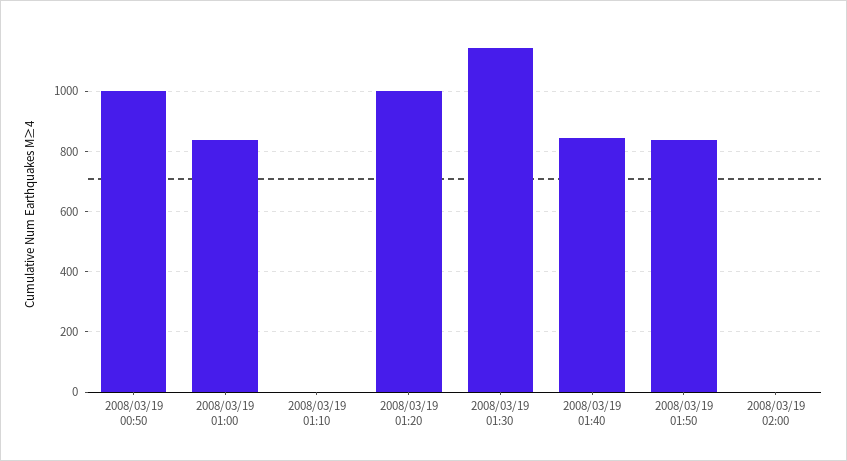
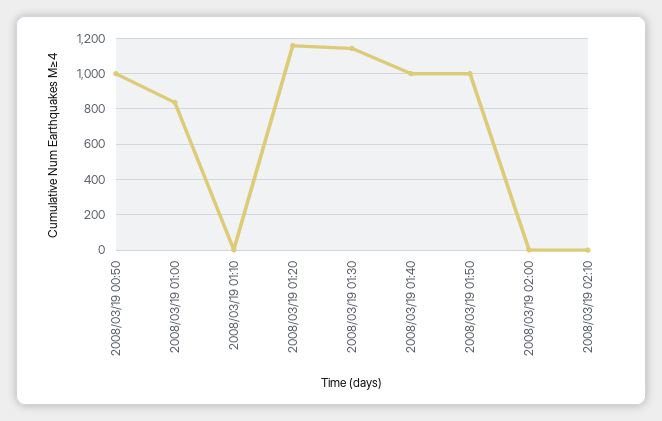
2008/03/19 01:20: 1000 -> 1150
2008/03/19 01:40: 840 -> 1000
2008/03/19 01:50: 840 -> 1000
2008/03/19 02:10: none -> 0

